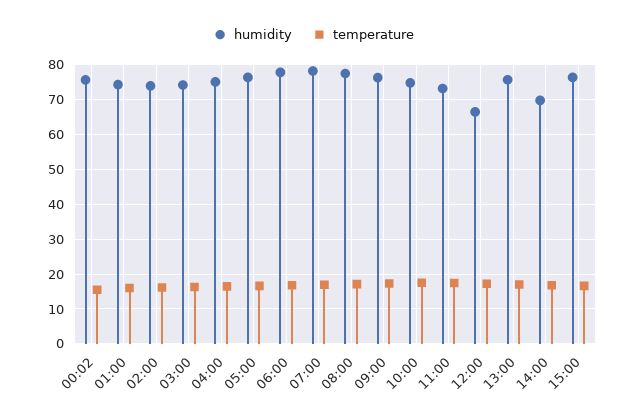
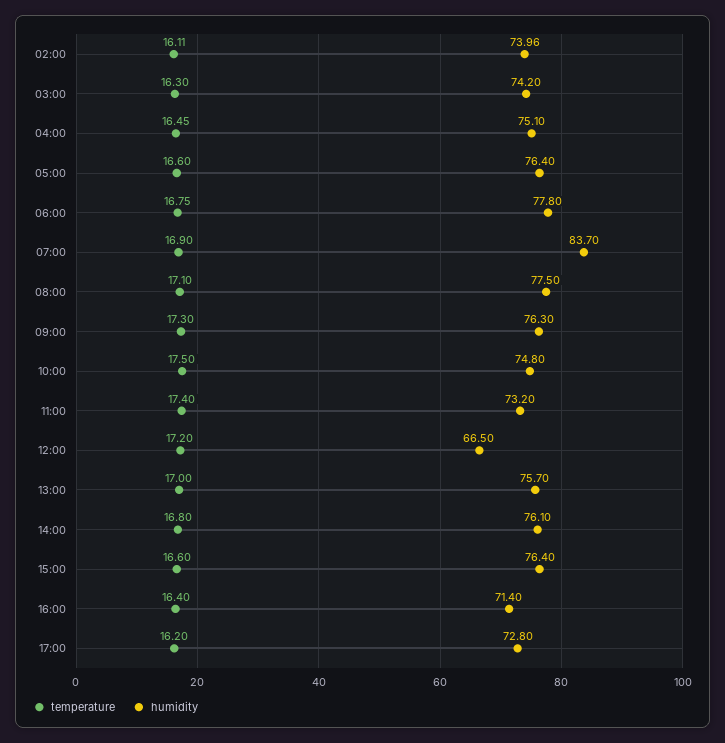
humidity, 00:02: 76 -> none
temperature, 00:02: 16 -> none
humidity, 01:00: 74 -> none
temperature, 01:00: 16 -> none
humidity, 07:00: 78 -> 83.7
humidity, 14:00: 70 -> 76.1
temperature, 16:00: none -> 16.4
humidity, 16:00: none -> 71.4
temperature, 17:00: none -> 16.2
humidity, 17:00: none -> 72.8

